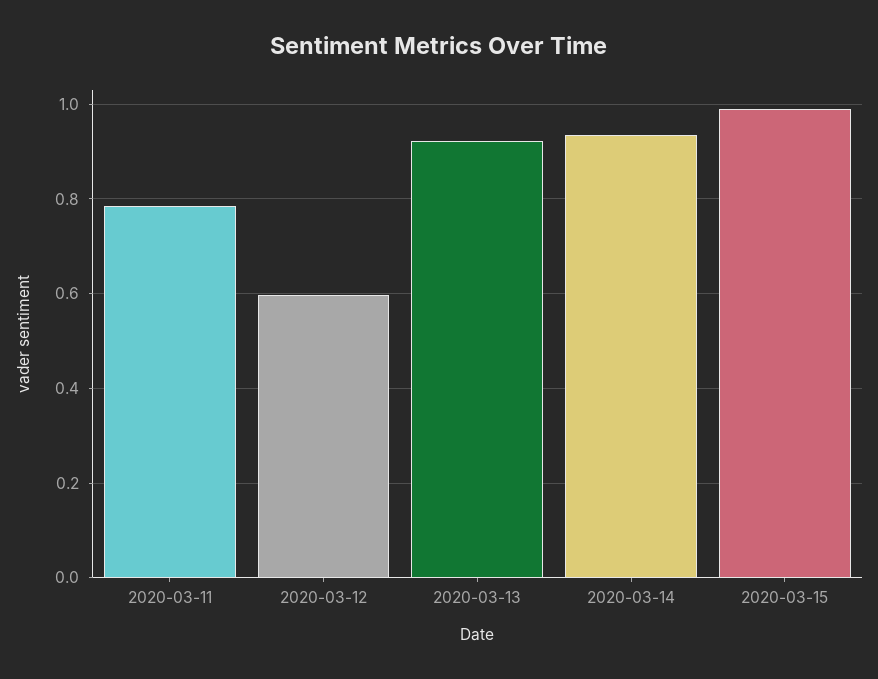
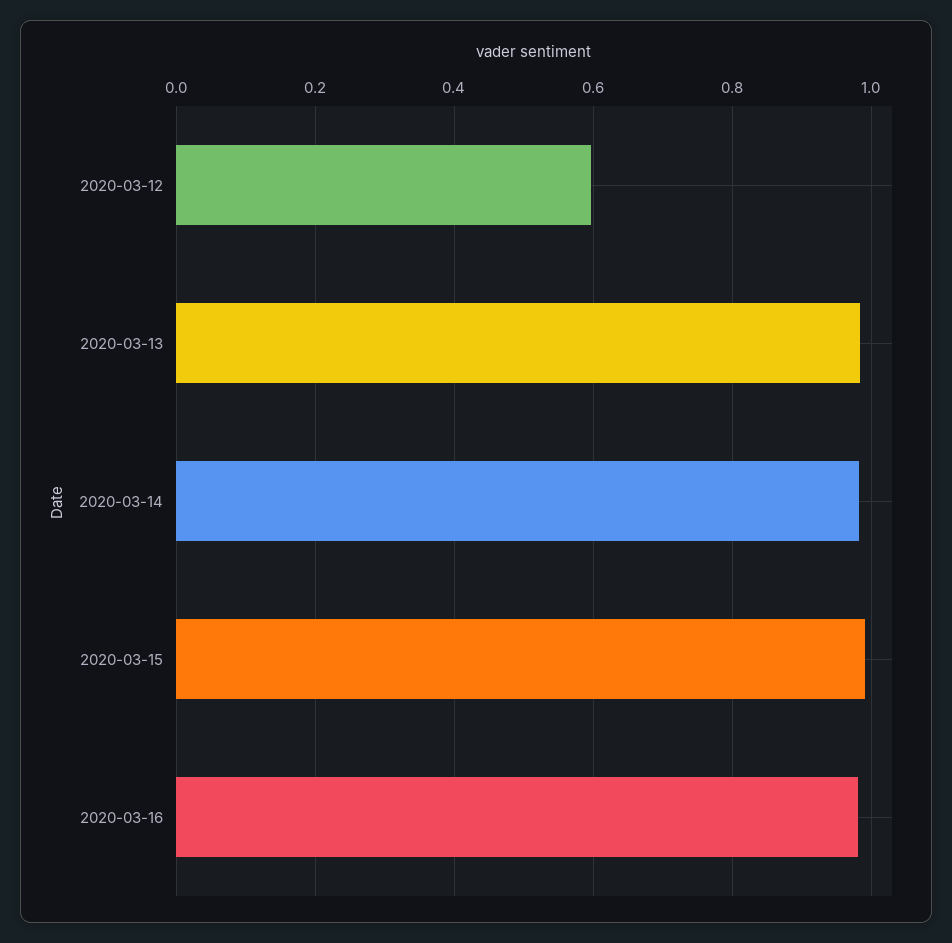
2020-03-11: 0.78 -> none
2020-03-13: 0.92 -> 0.98
2020-03-14: 0.94 -> 0.98
2020-03-16: none -> 0.98

